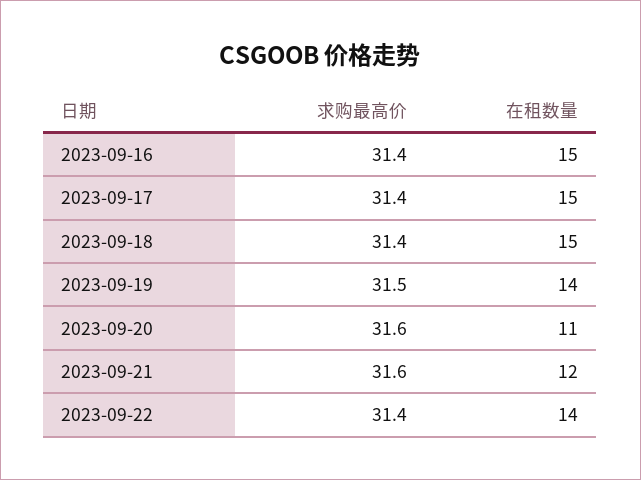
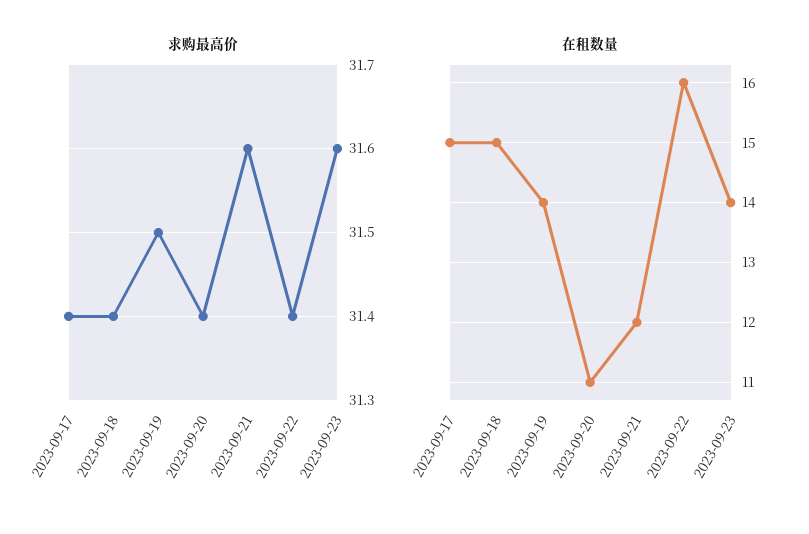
求购最高价, 2023-09-16: 31.4 -> none
在租数量, 2023-09-16: 15 -> none
求购最高价, 2023-09-20: 31.6 -> 31.4
在租数量, 2023-09-22: 14 -> 16
求购最高价, 2023-09-23: none -> 31.6
在租数量, 2023-09-23: none -> 14

